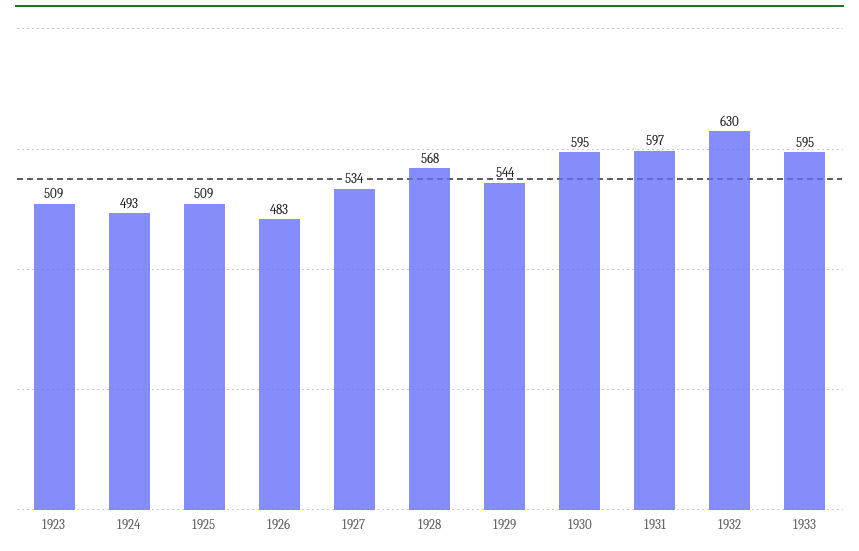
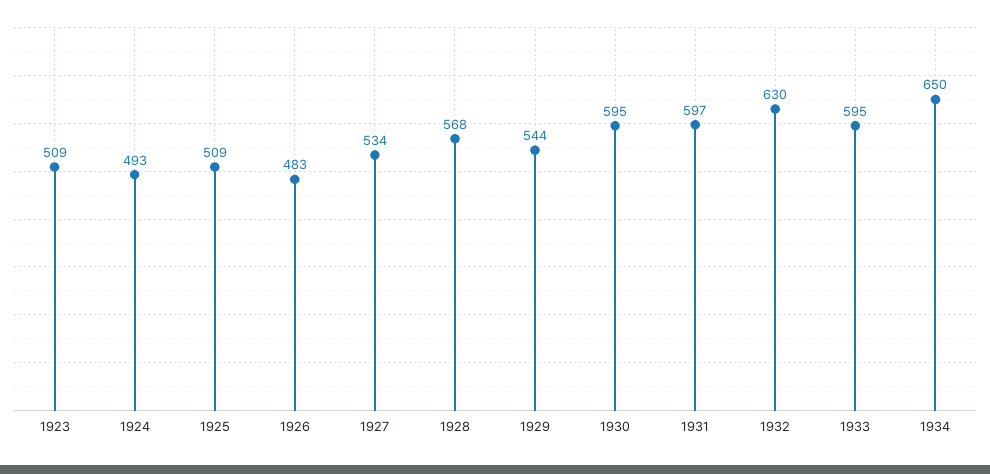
1934: none -> 650

